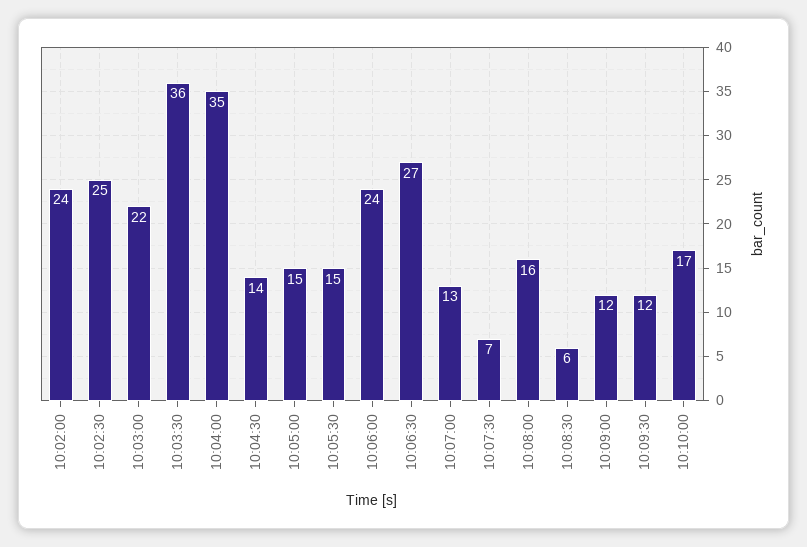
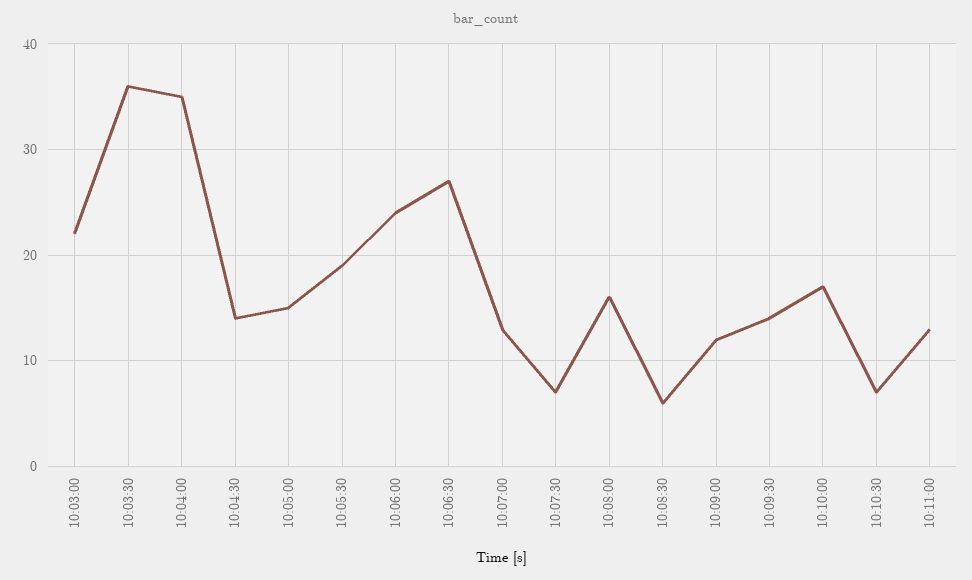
10:02:00: 24 -> none
10:02:30: 25 -> none
10:05:30: 15 -> 19
10:09:30: 12 -> 14
10:10:30: none -> 7
10:11:00: none -> 13

